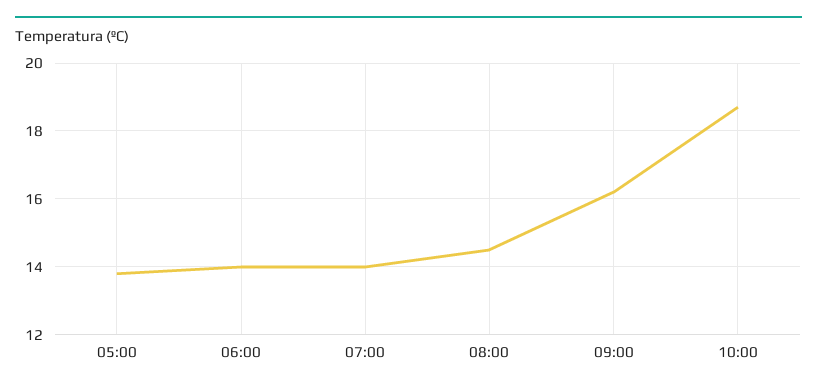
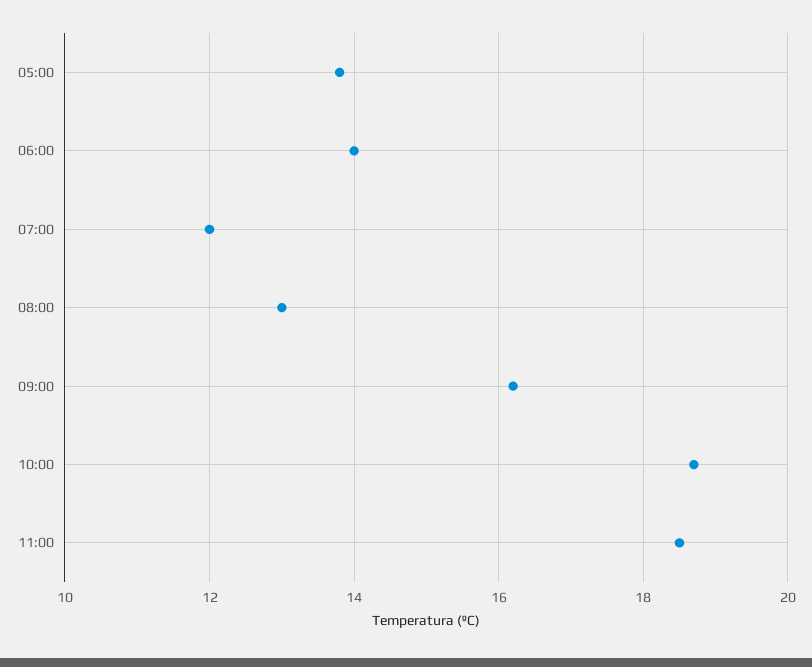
07:00: 14 -> 12
08:00: 14.5 -> 13
11:00: none -> 18.5

